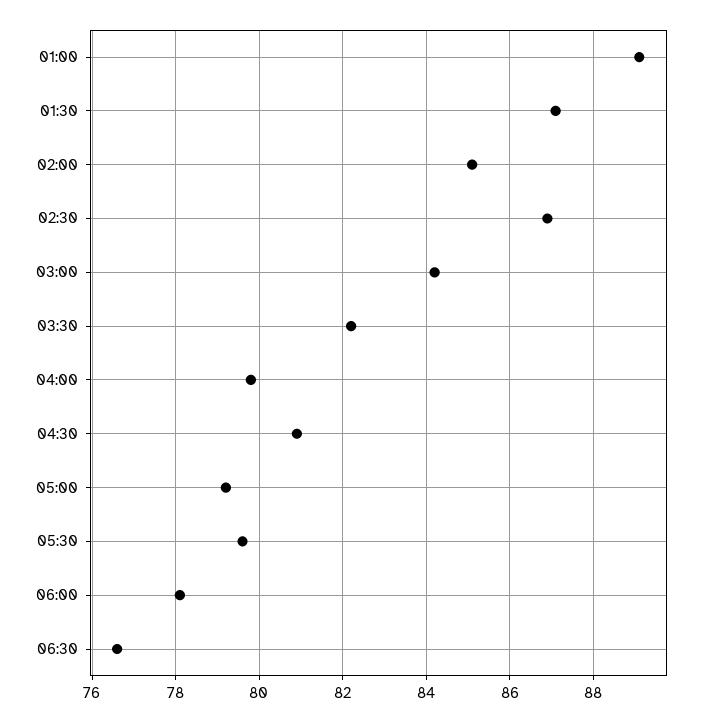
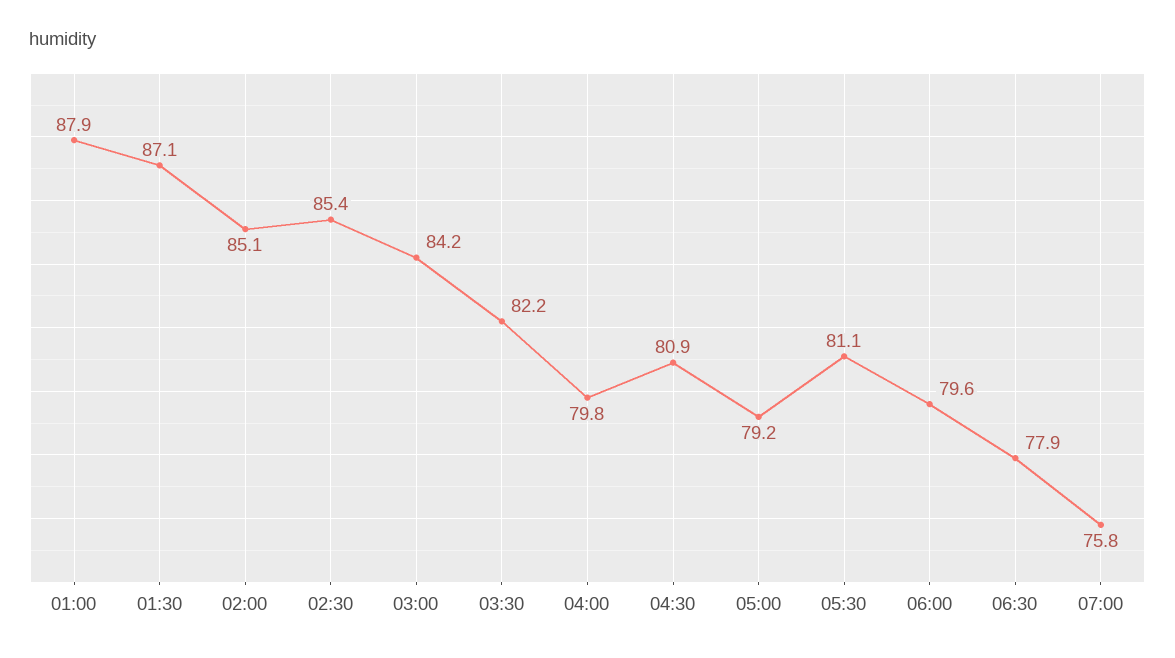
01:00: 89 -> 87.9
02:30: 87 -> 85.4
05:30: 79.5 -> 81.1
06:00: 78 -> 79.6
06:30: 76.5 -> 77.9
07:00: none -> 75.8

